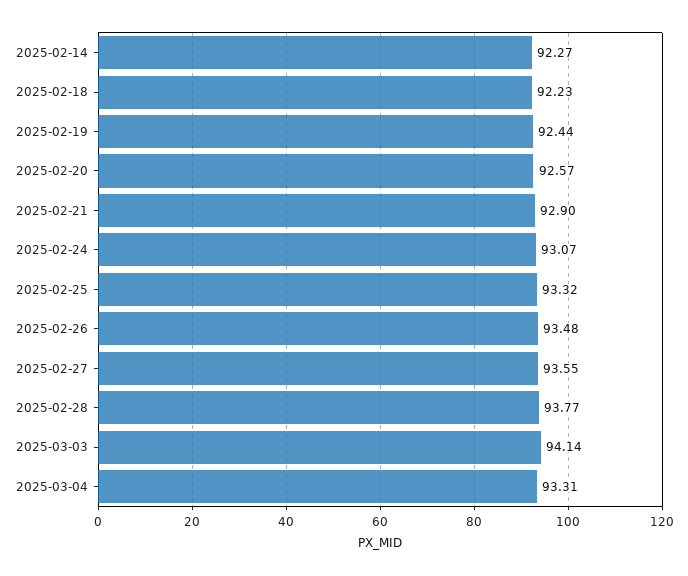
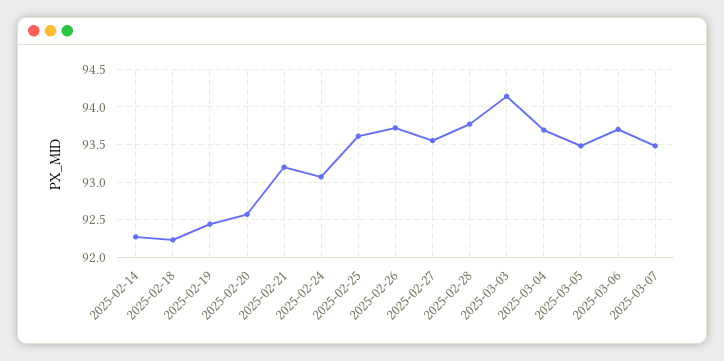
2025-02-21: 92.9 -> 93.2
2025-02-25: 93.32 -> 93.6
2025-02-26: 93.48 -> 93.7
2025-03-04: 93.31 -> 93.7
2025-03-05: none -> 93.5
2025-03-06: none -> 93.7
2025-03-07: none -> 93.5

